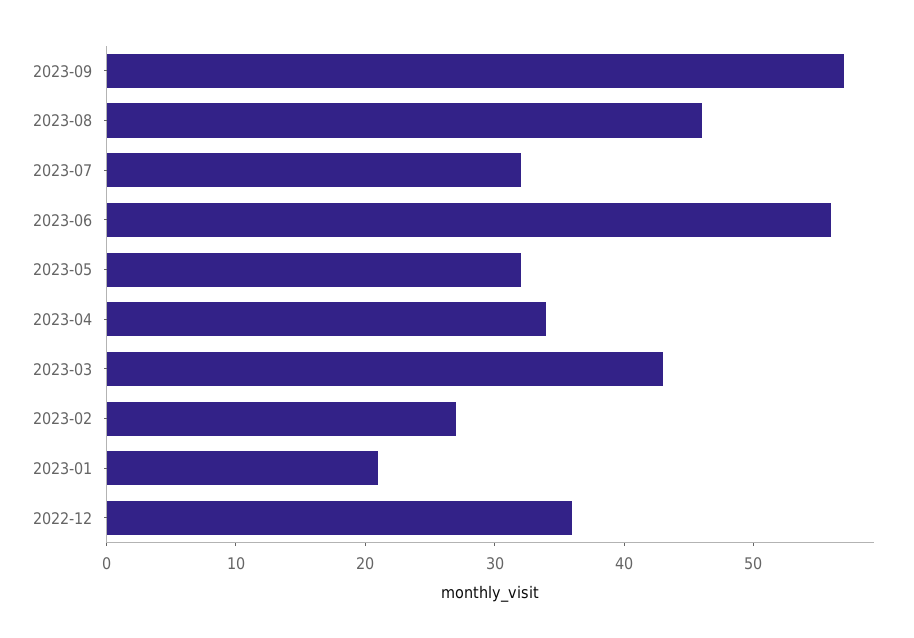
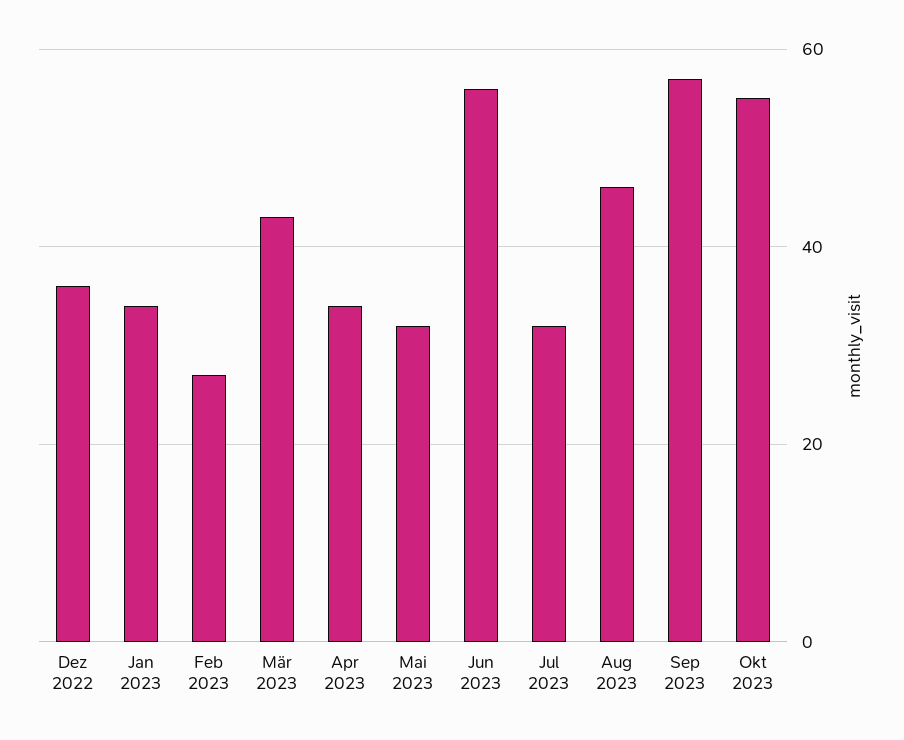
2023-01: 21 -> 35
Okt 2023: none -> 55

